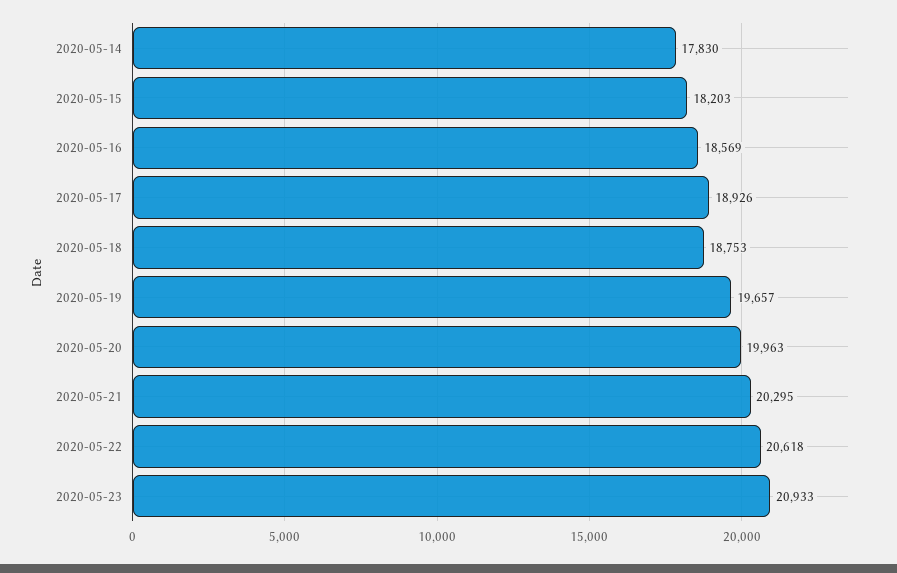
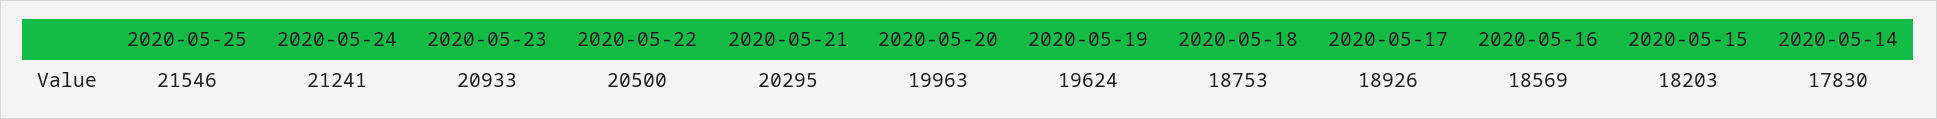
2020-05-19: 19657 -> 19624
2020-05-22: 20618 -> 20500
2020-05-25: none -> 21546
2020-05-24: none -> 21241

